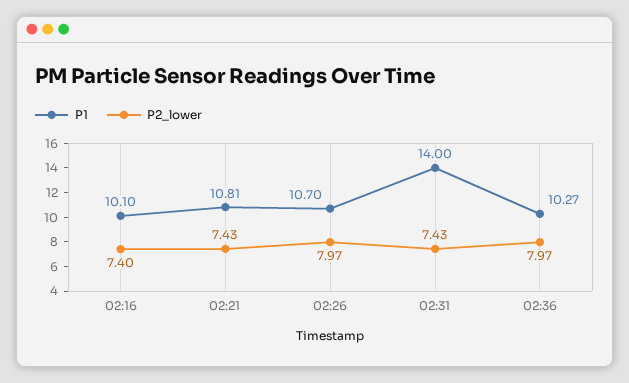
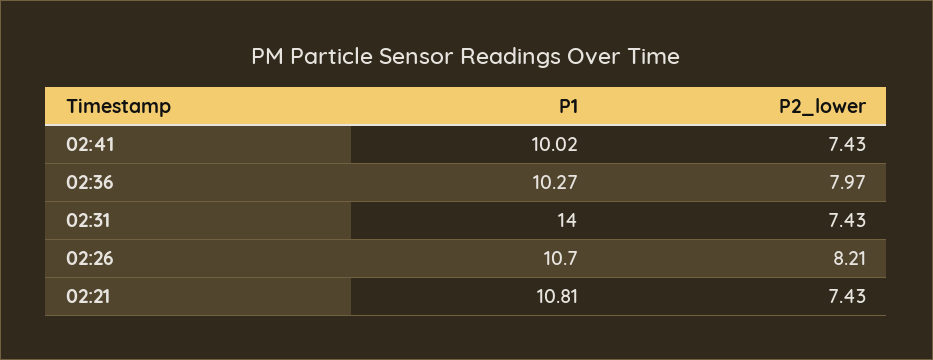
P1, 02:16: 10.1 -> none
P2_lower, 02:16: 7.4 -> none
P2_lower, 02:26: 7.97 -> 8.21
P1, 02:41: none -> 10.02
P2_lower, 02:41: none -> 7.43

